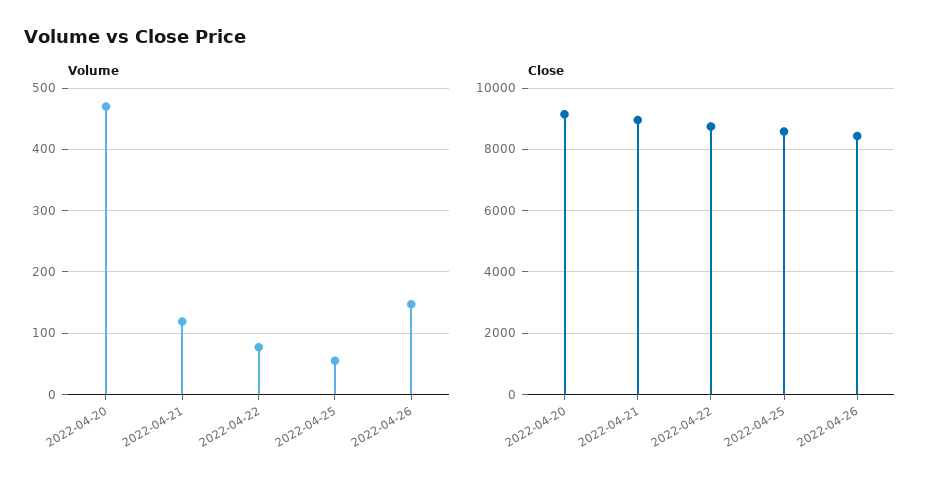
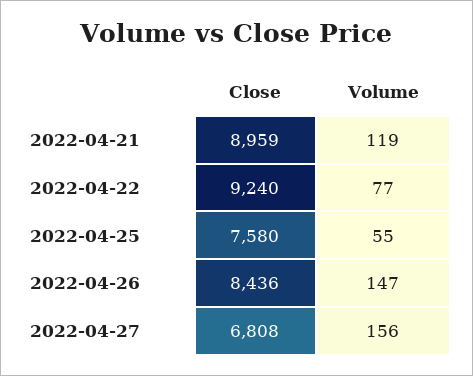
Volume, 2022-04-20: 470 -> none
Close, 2022-04-20: 9200 -> none
Close, 2022-04-22: 8800 -> 9240
Close, 2022-04-25: 8600 -> 7580
Close, 2022-04-27: none -> 6808
Volume, 2022-04-27: none -> 156

